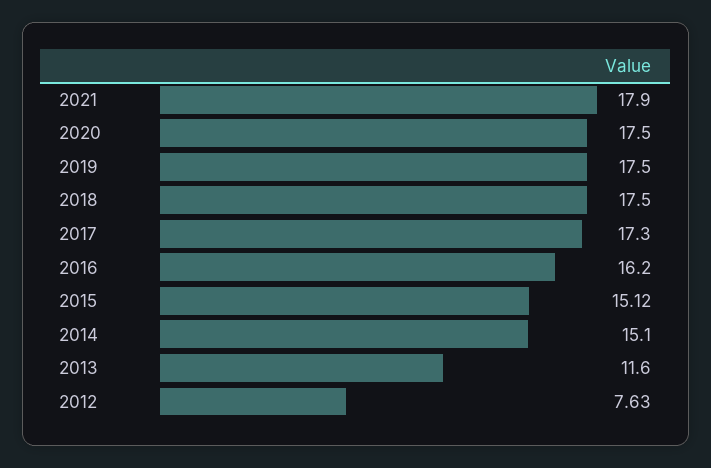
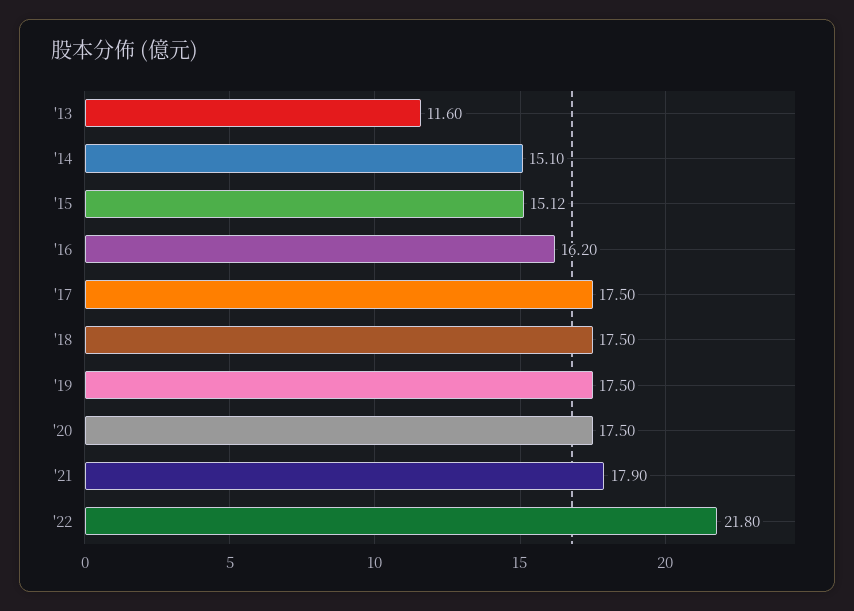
2017: 17.3 -> 17.5
2012: 7.63 -> none
'22: none -> 21.8

